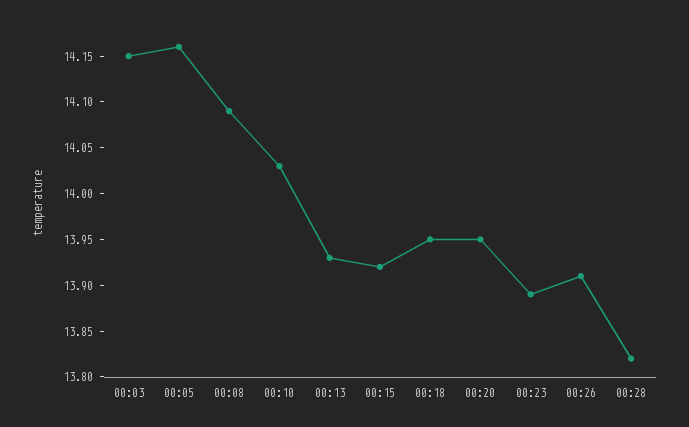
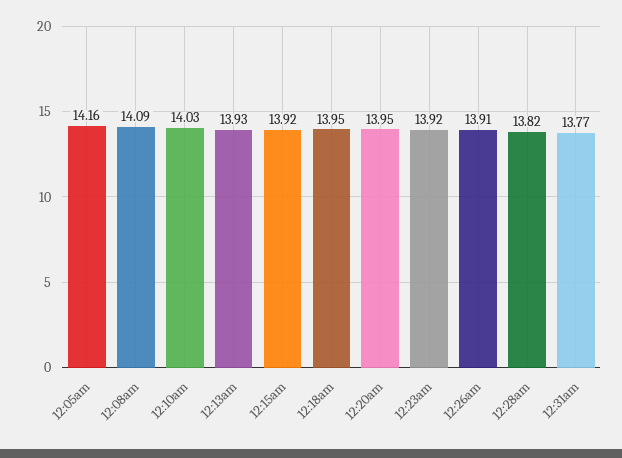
00:03: 14.15 -> none
00:23: 13.89 -> 13.92
12:31am: none -> 13.77

